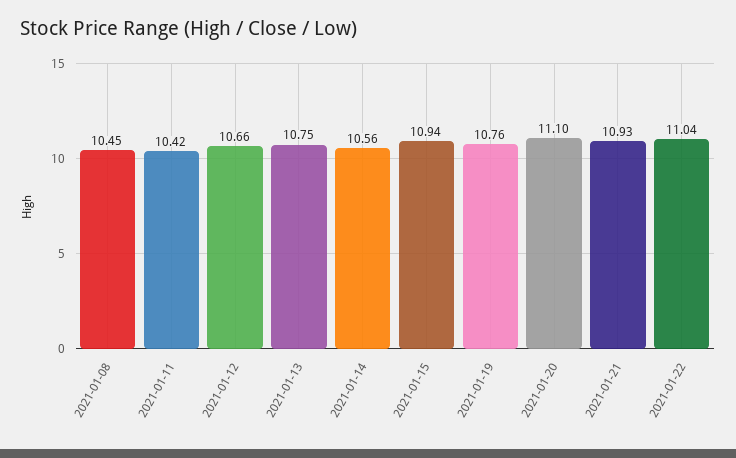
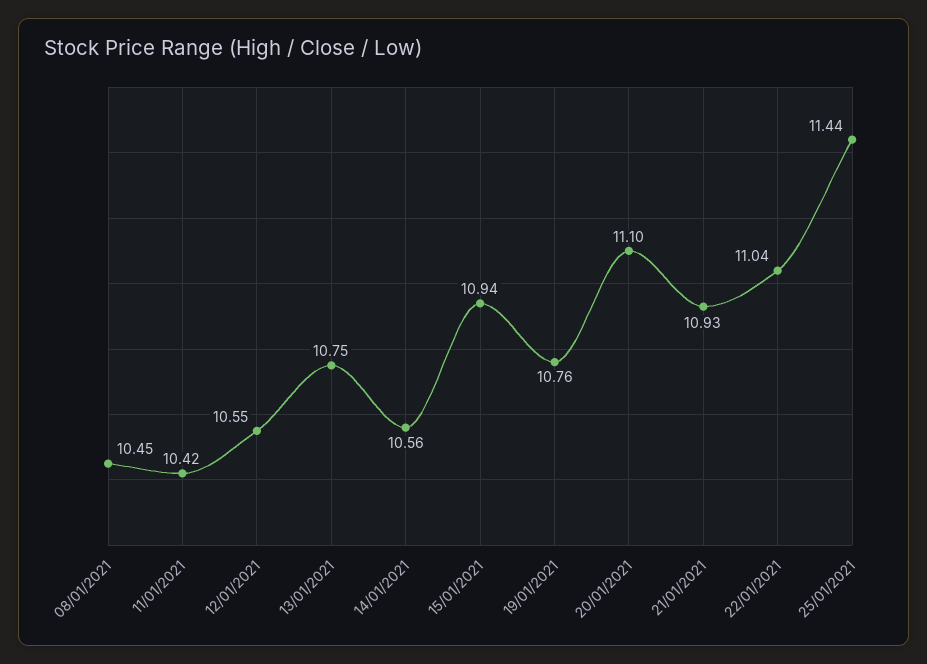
2021-01-12: 10.66 -> 10.55
25/01/2021: none -> 11.44

